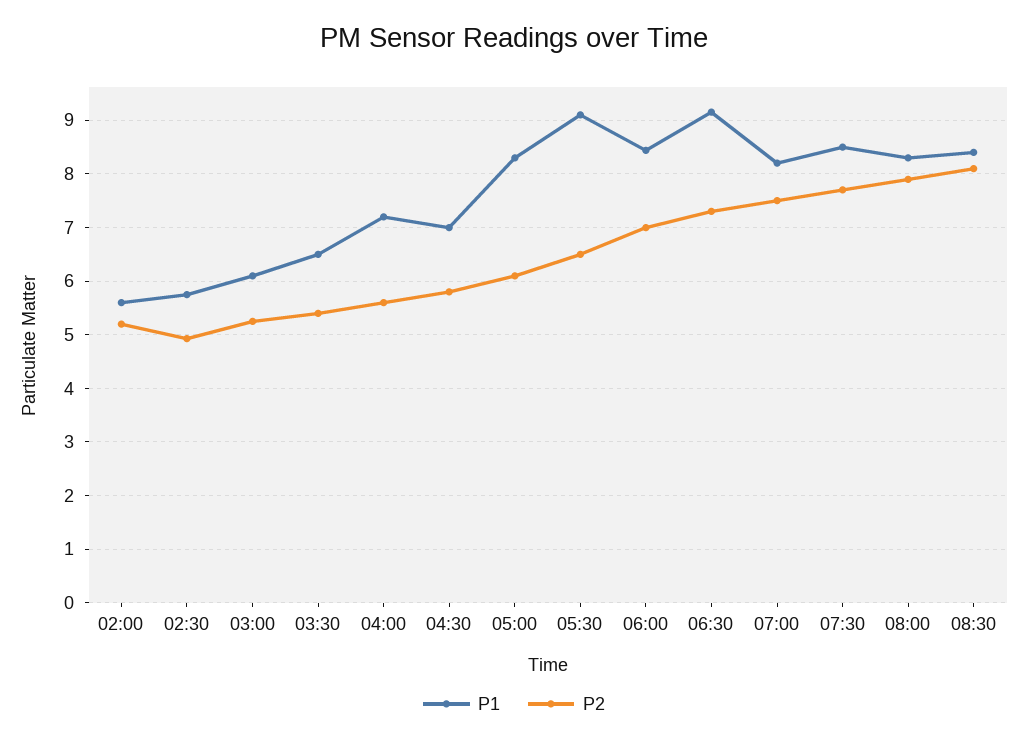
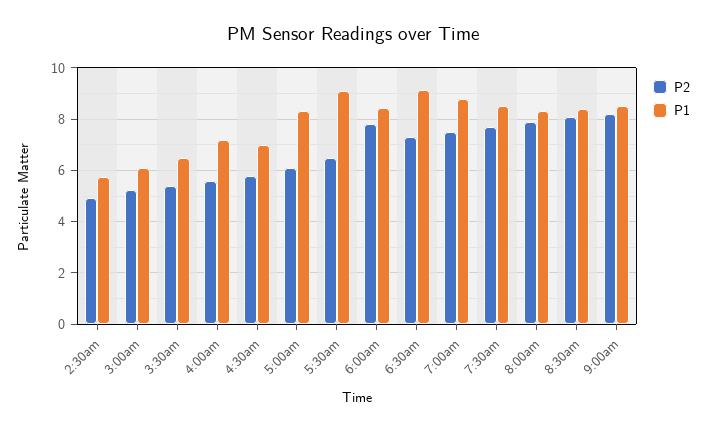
P1, 02:00: 5.6 -> none
P2, 02:00: 5.2 -> none
P2, 06:00: 7 -> 7.75
P1, 07:00: 8.2 -> 8.75
P2, 9:00am: none -> 8.25
P1, 9:00am: none -> 8.5

